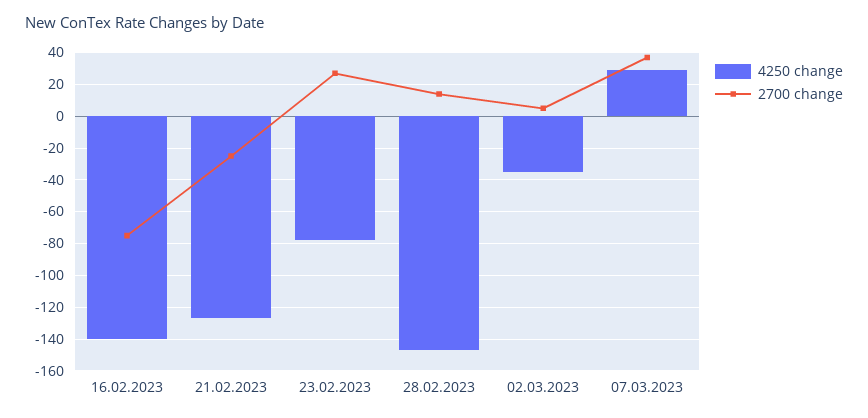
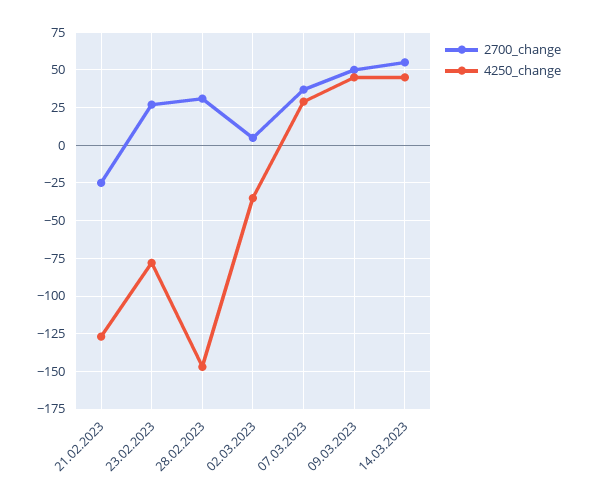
4250 change, 16.02.2023: -140 -> none
2700 change, 16.02.2023: -75 -> none
2700 change, 28.02.2023: 15 -> 30
2700 change, 09.03.2023: none -> 50
4250 change, 09.03.2023: none -> 45
2700 change, 14.03.2023: none -> 55
4250 change, 14.03.2023: none -> 45

